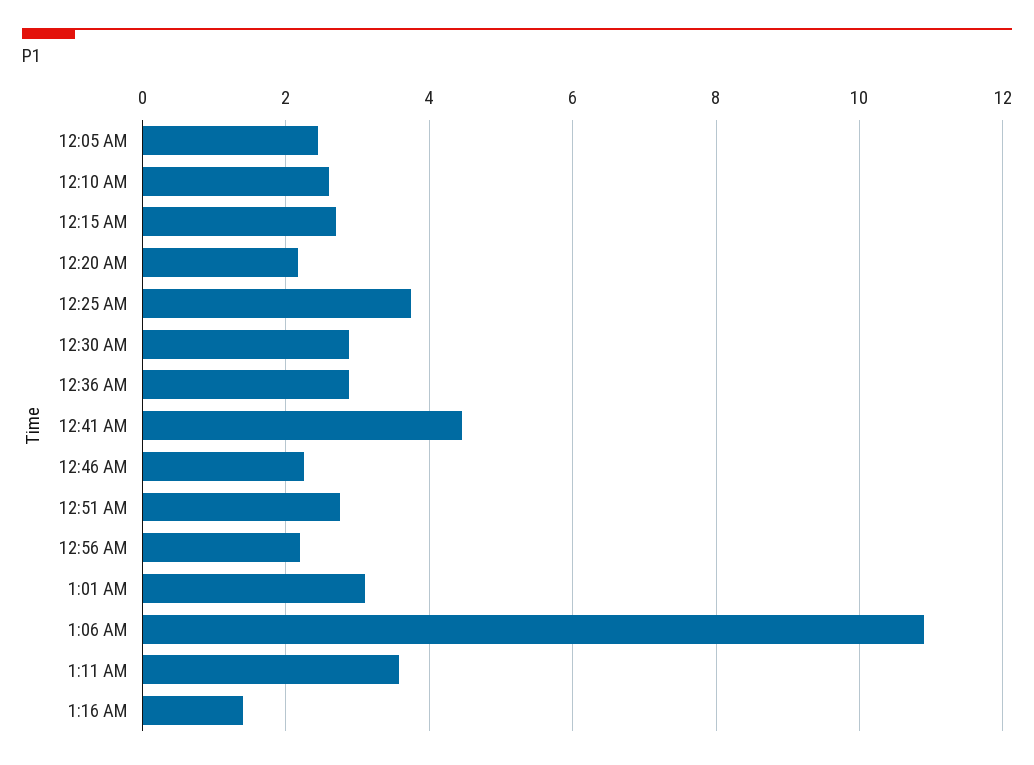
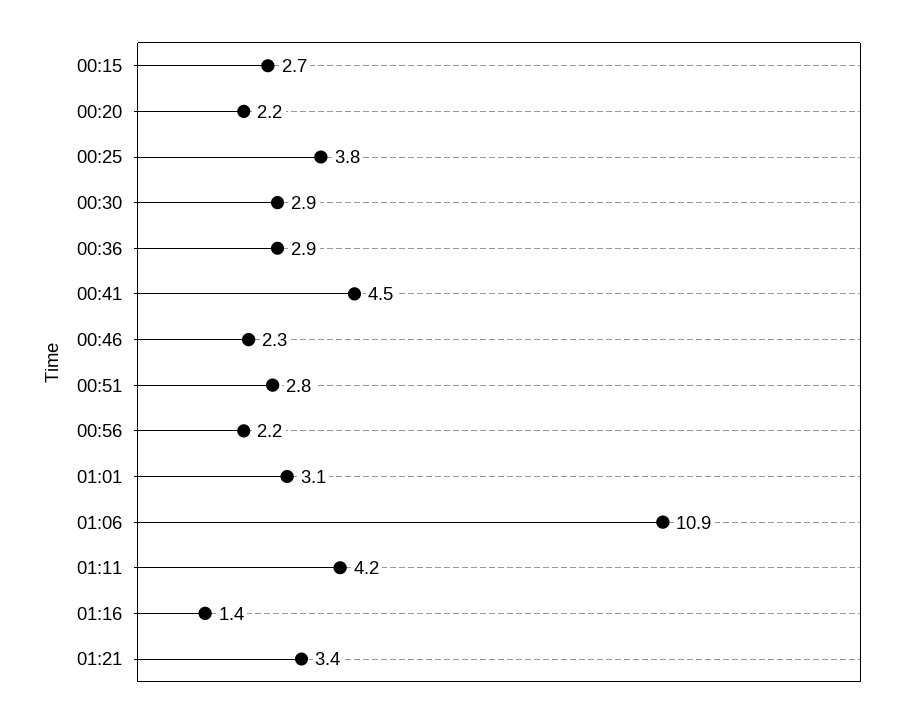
12:05 AM: 2.4 -> none
12:10 AM: 2.6 -> none
1:11 AM: 3.6 -> 4.2
01:21: none -> 3.4

